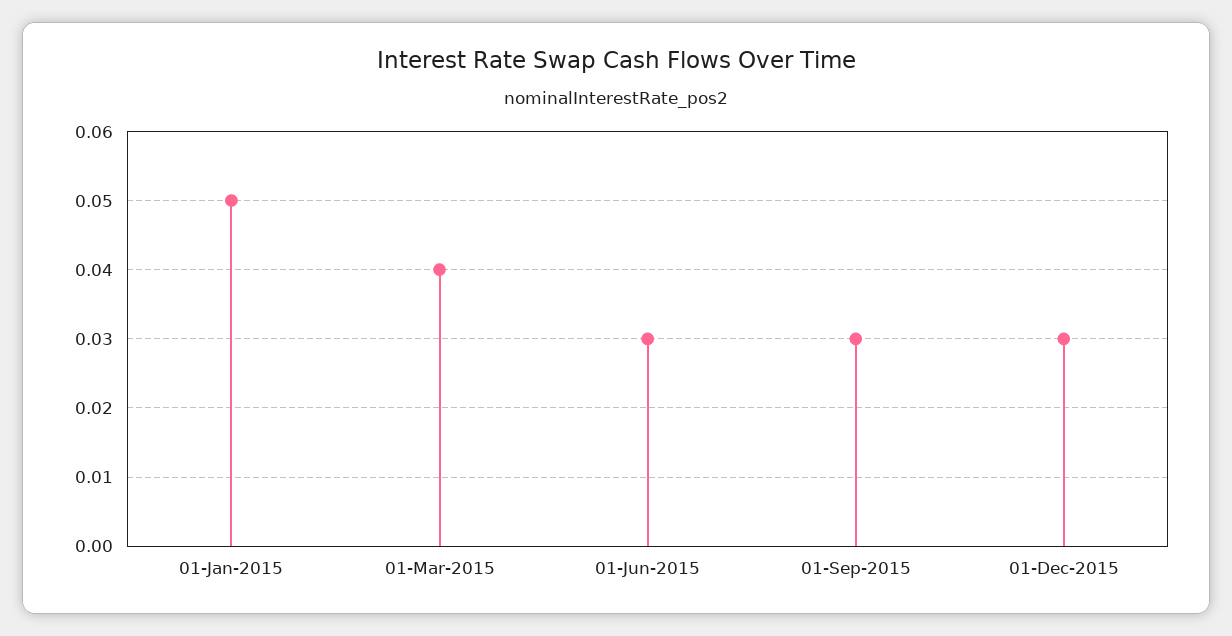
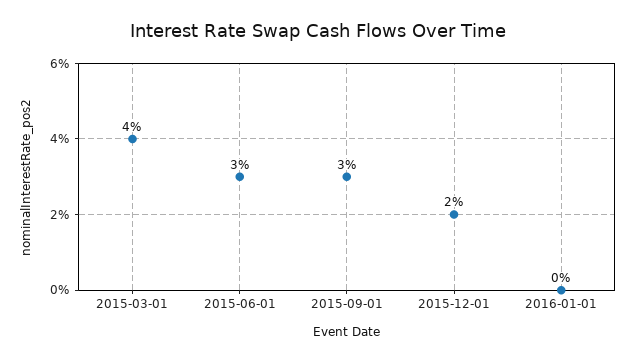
01-Jan-2015: 0.05 -> none
01-Dec-2015: 0.03 -> 0.02
2016-01-01: none -> 0

